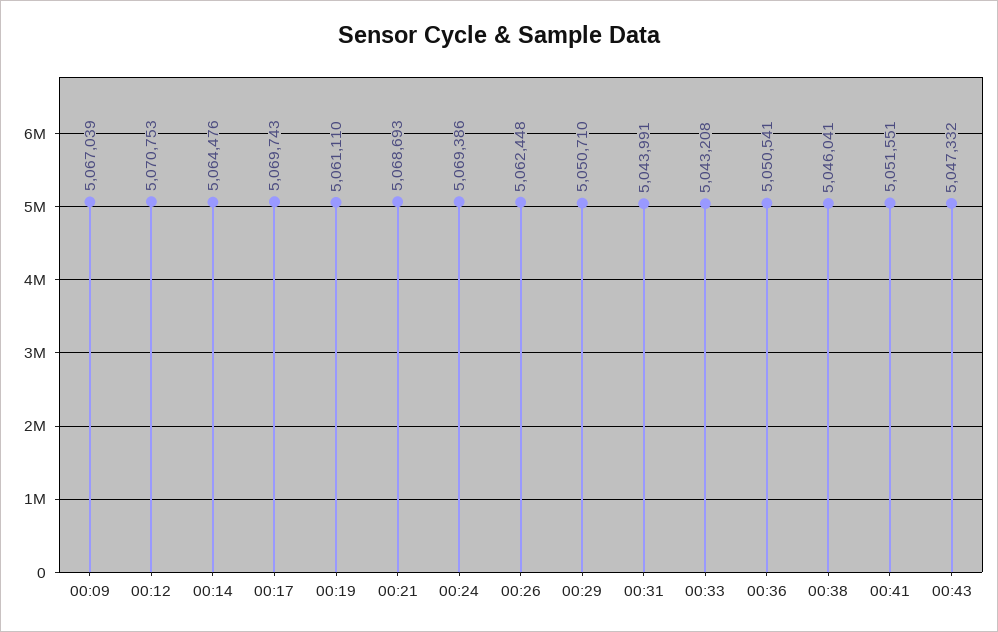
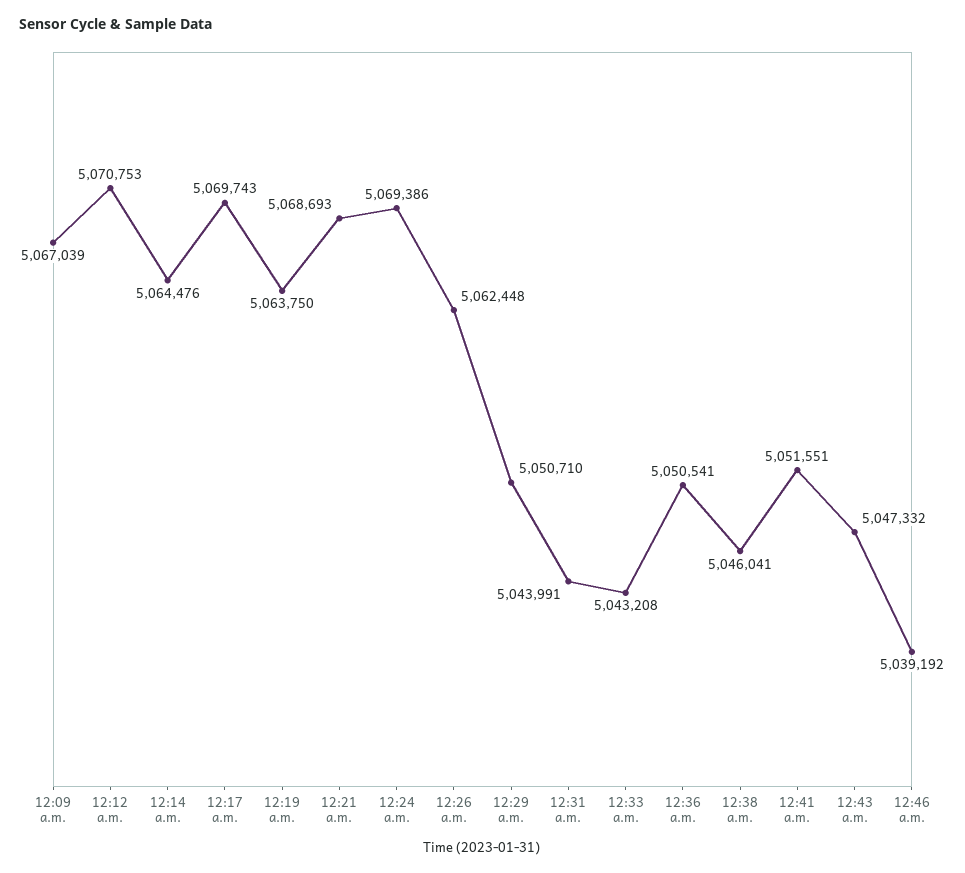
00:19: 5061110 -> 5063750
12:46 a.m.: none -> 5039192

